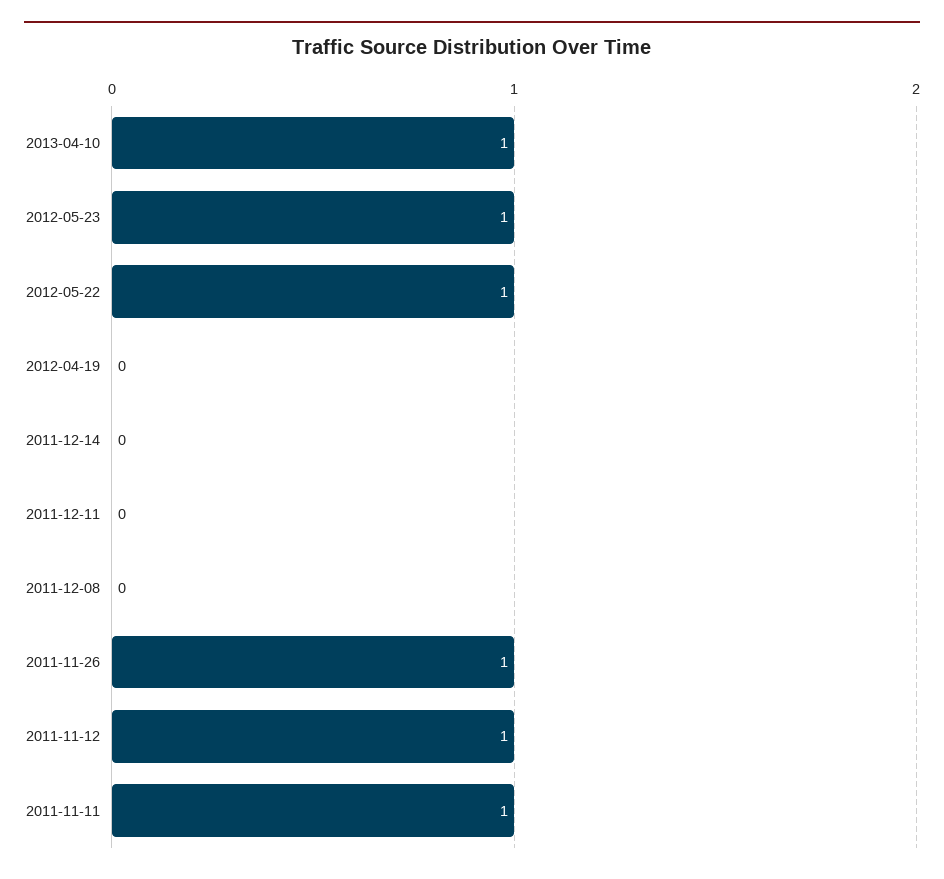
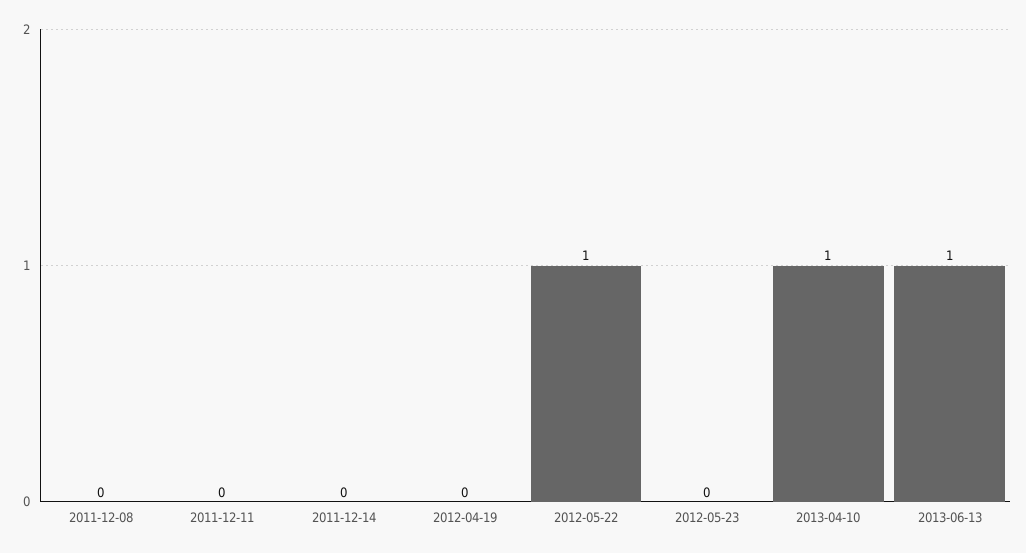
2012-05-23: 1 -> 0
2011-11-26: 1 -> none
2011-11-12: 1 -> none
2011-11-11: 1 -> none
2013-06-13: none -> 1

